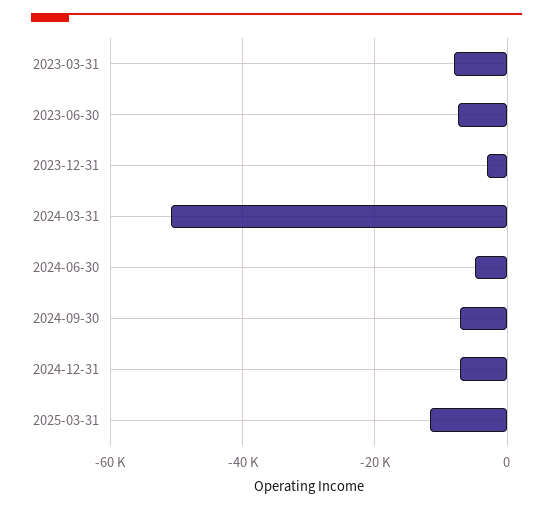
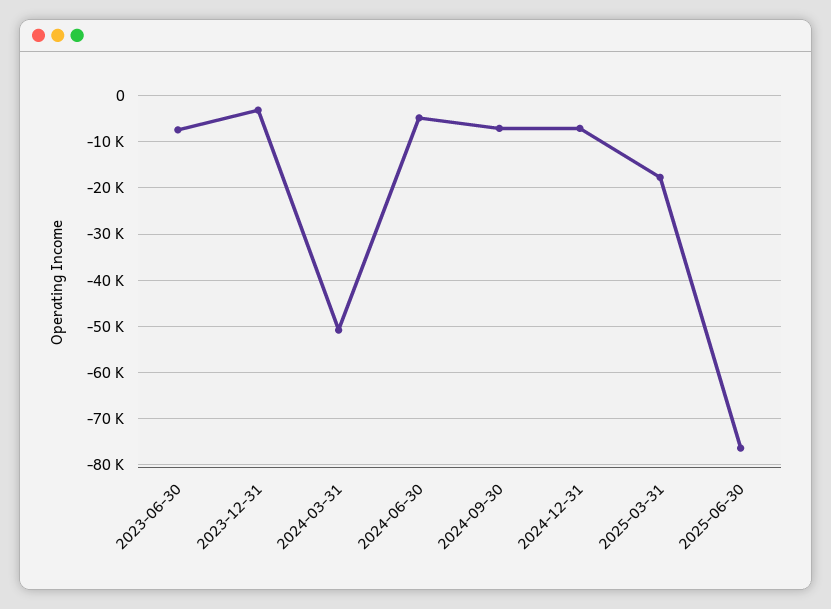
2023-03-31: -8000 -> none
2025-03-31: -12000 -> -18000
2025-06-30: none -> -76000

